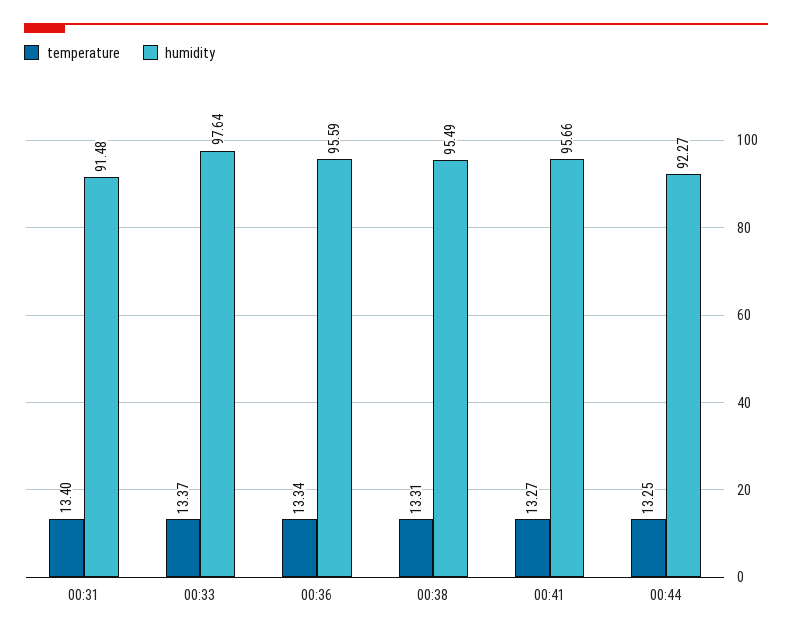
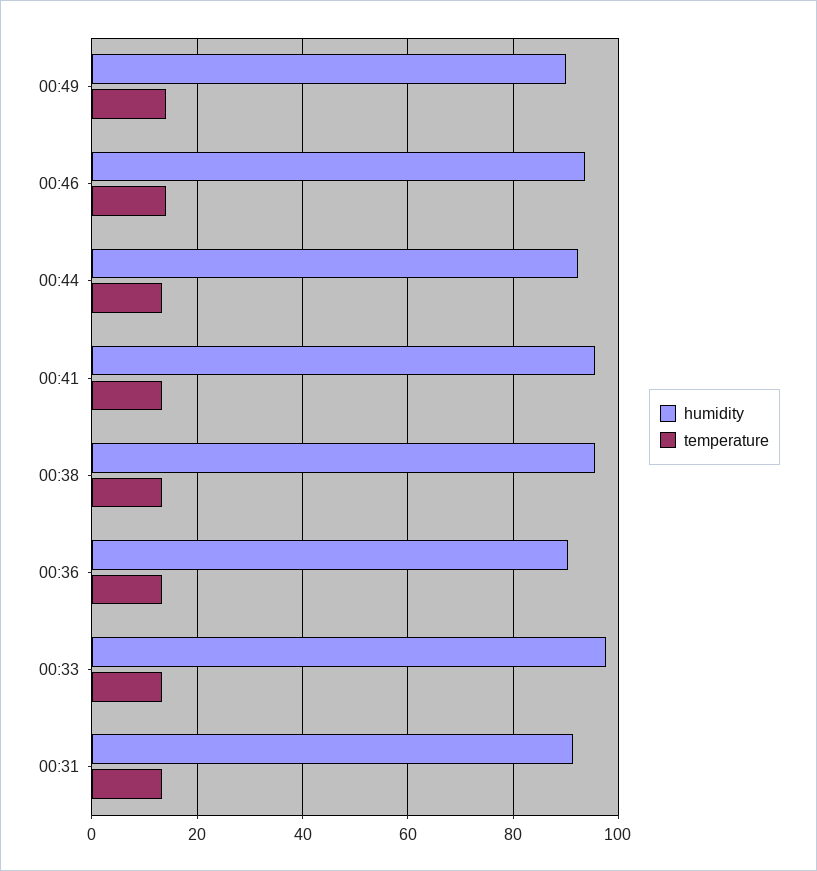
humidity, 00:36: 95.59 -> 90
humidity, 00:49: none -> 90
temperature, 00:49: none -> 14
humidity, 00:46: none -> 94
temperature, 00:46: none -> 14

